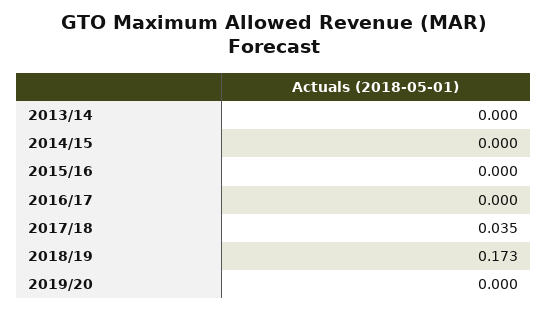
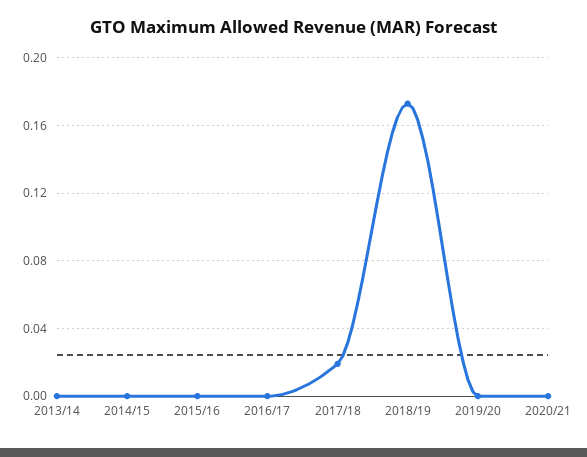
2017/18: 0.035 -> 0.02
2020/21: none -> 0

